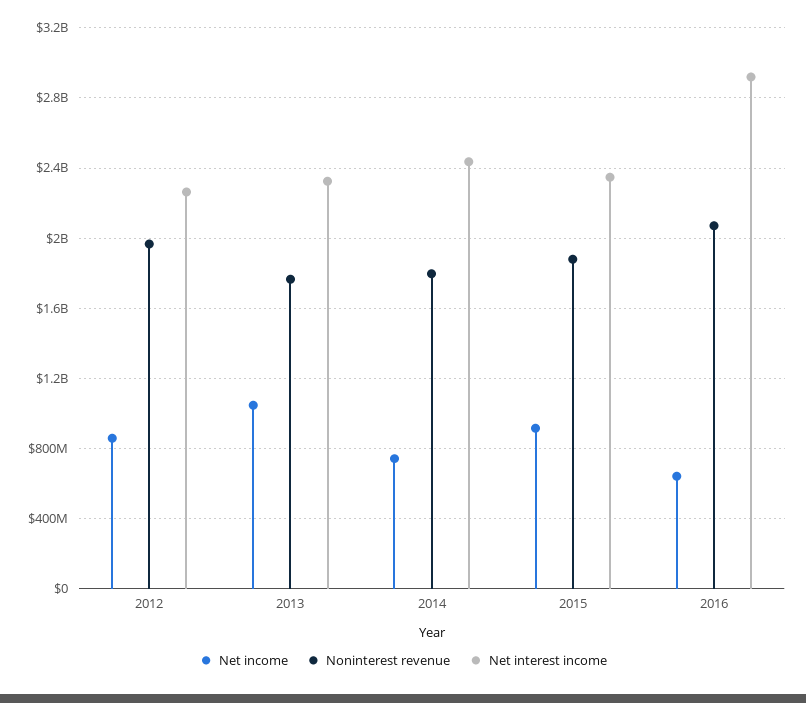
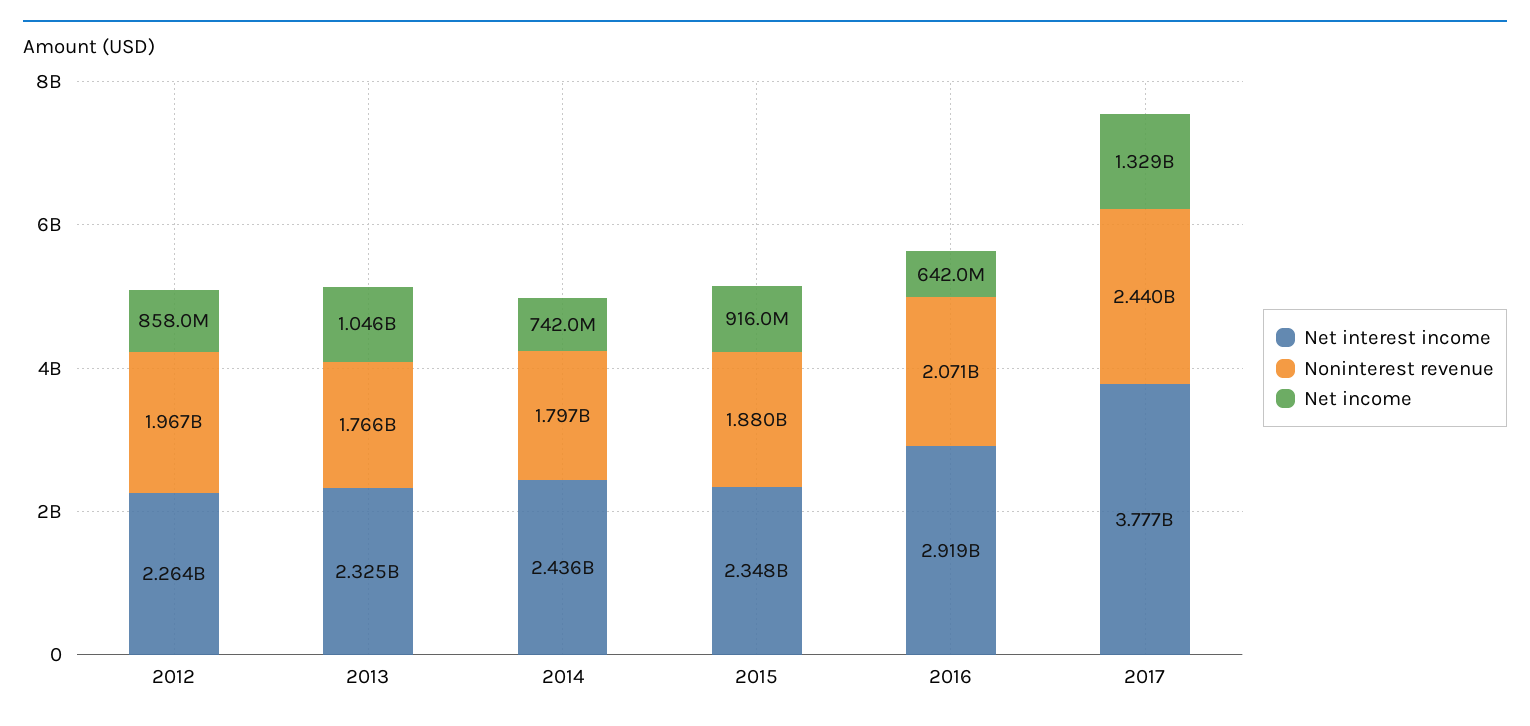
Net interest income, 2017: none -> 3777000000
Noninterest revenue, 2017: none -> 2440000000
Net income, 2017: none -> 1329000000

